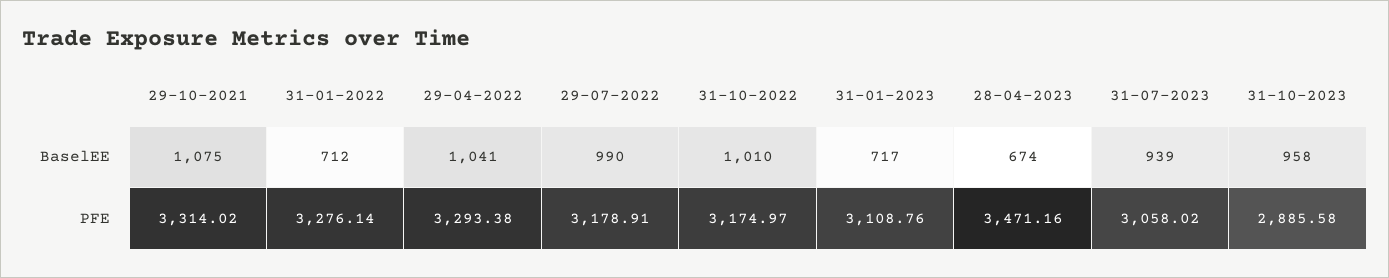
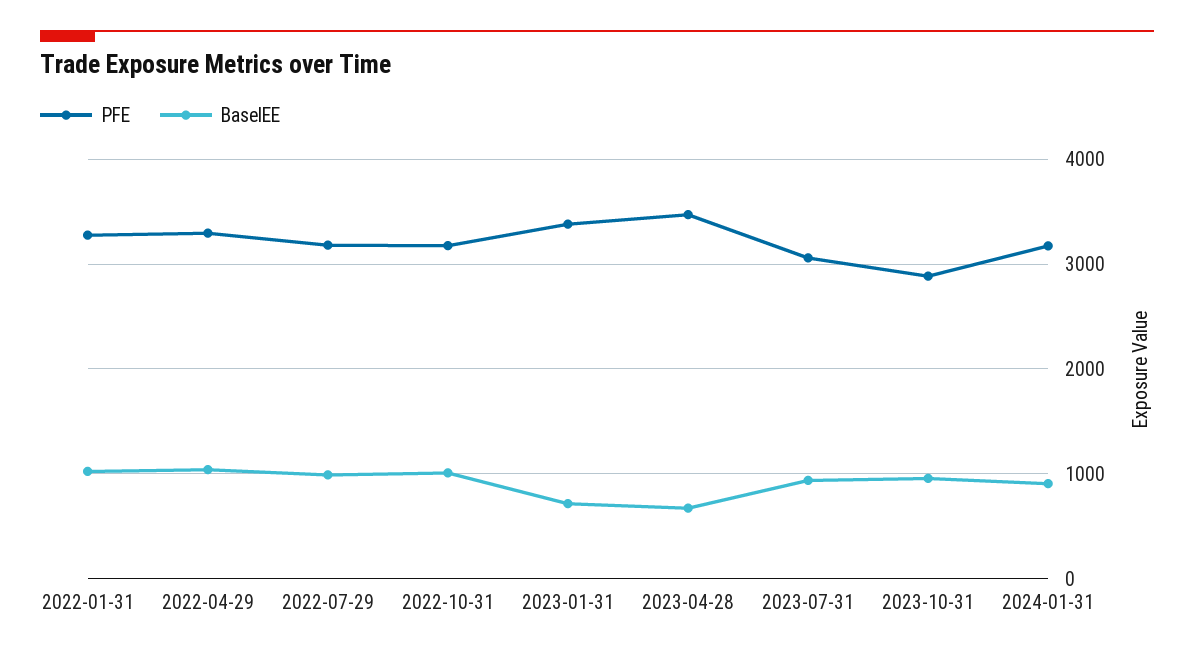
BaselEE, 29-10-2021: 1075 -> none
BaselEE, 31-01-2022: 712 -> 1000
PFE, 29-10-2021: 3314.02 -> none
PFE, 31-01-2023: 3108.76 -> 3400
PFE, 2024-01-31: none -> 3200
BaselEE, 2024-01-31: none -> 900

